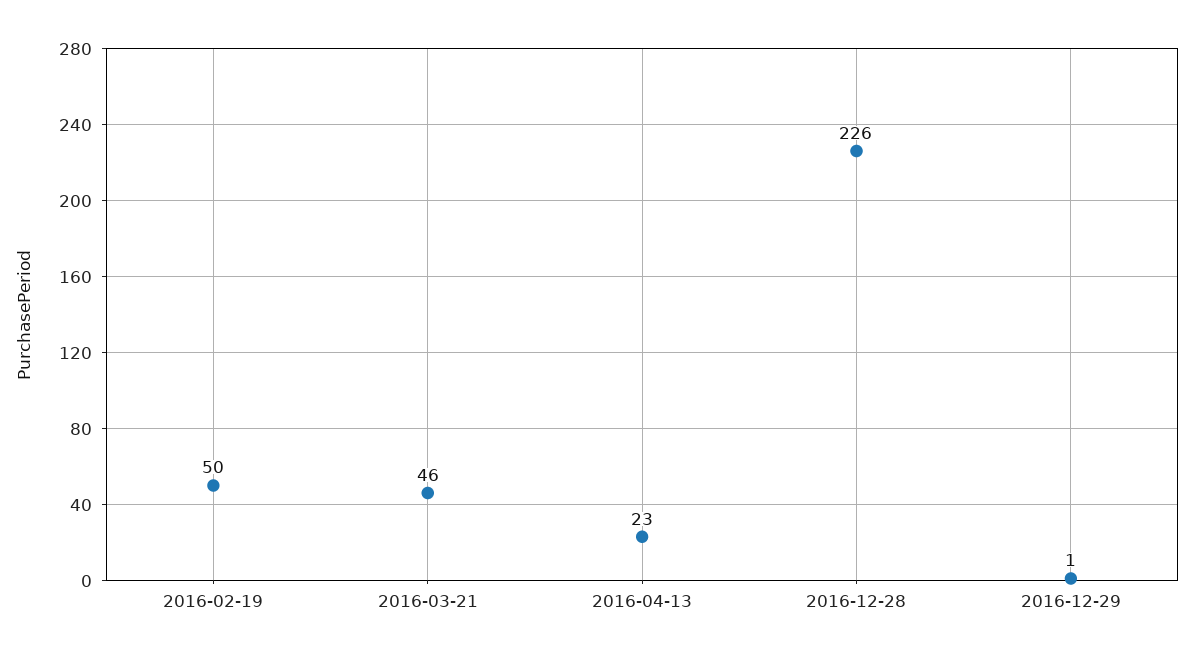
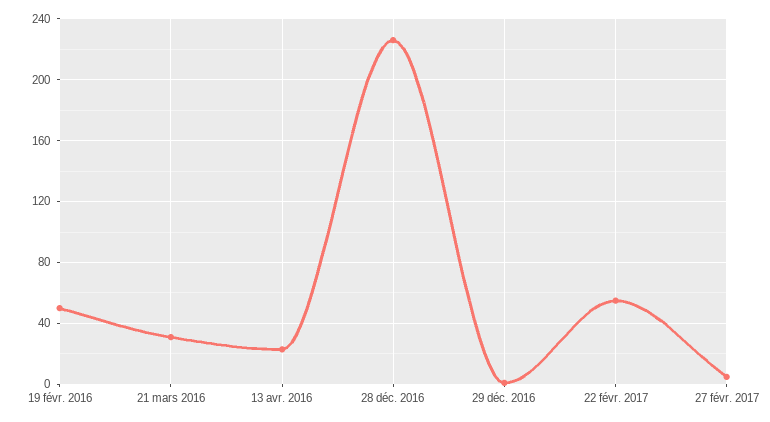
2016-03-21: 46 -> 30
22 févr. 2017: none -> 55
27 févr. 2017: none -> 5

